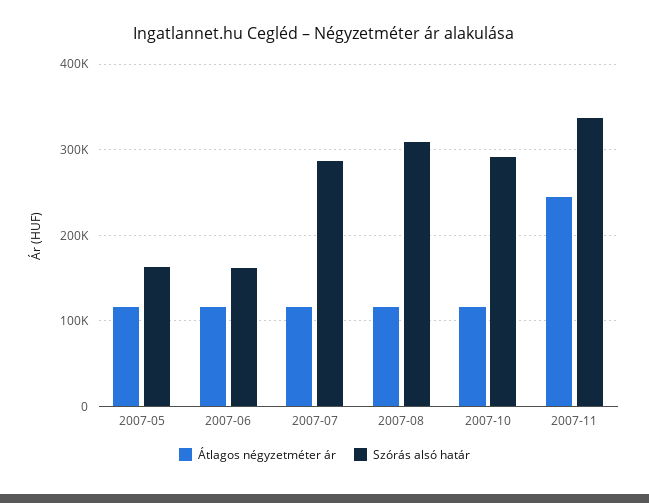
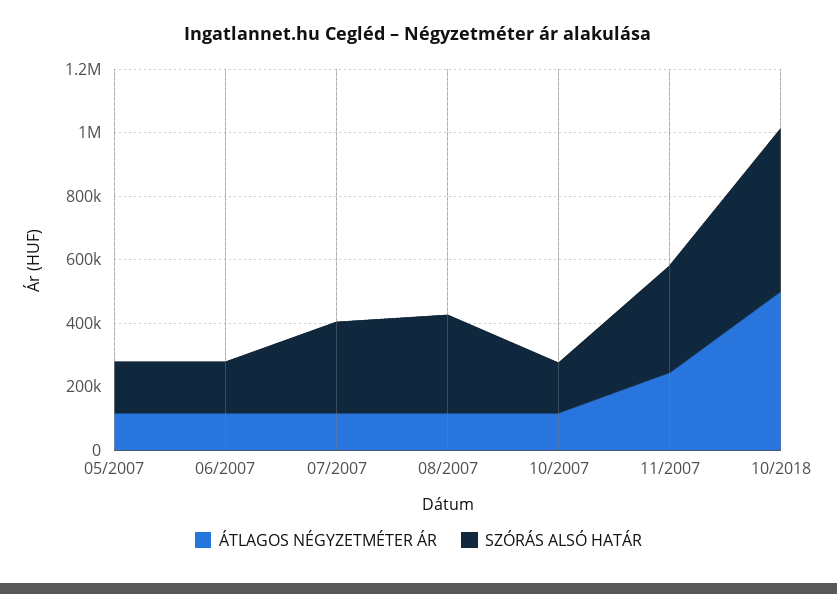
Szórás alsó határ, 2007-10: 290000 -> 150000
Átlagos négyzetméter ár, 10/2018: none -> 500000
Szórás alsó határ, 10/2018: none -> 500000

